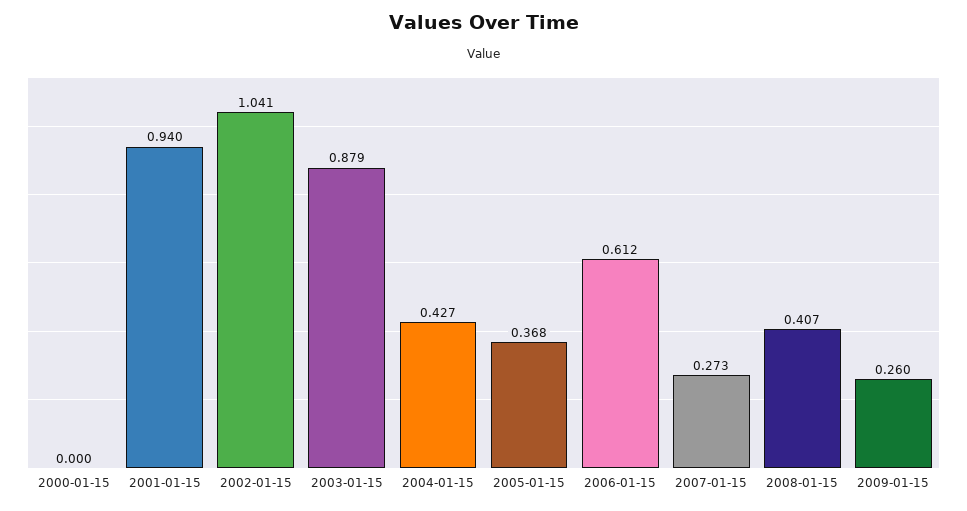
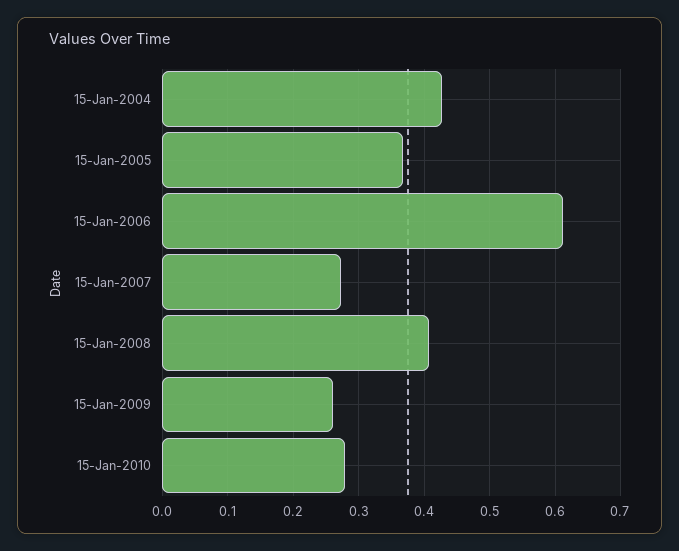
2000-01-15: 0 -> none
2001-01-15: 0.94 -> none
2002-01-15: 1.041 -> none
2003-01-15: 0.879 -> none
15-Jan-2010: none -> 0.28

